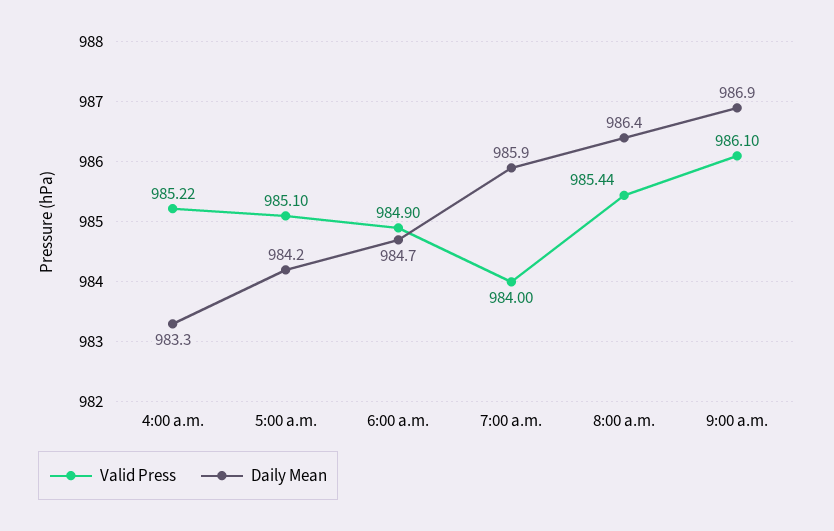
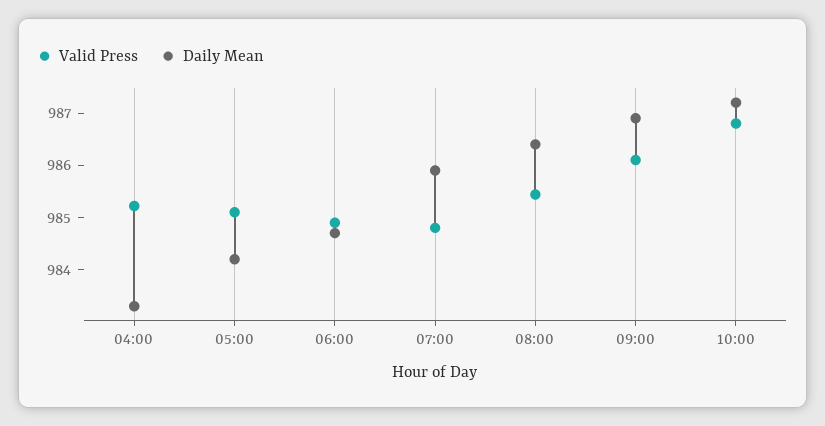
Valid Press, 7:00 a.m.: 984 -> 984.8
Valid Press, 10:00: none -> 986.8
Daily Mean, 10:00: none -> 987.2

